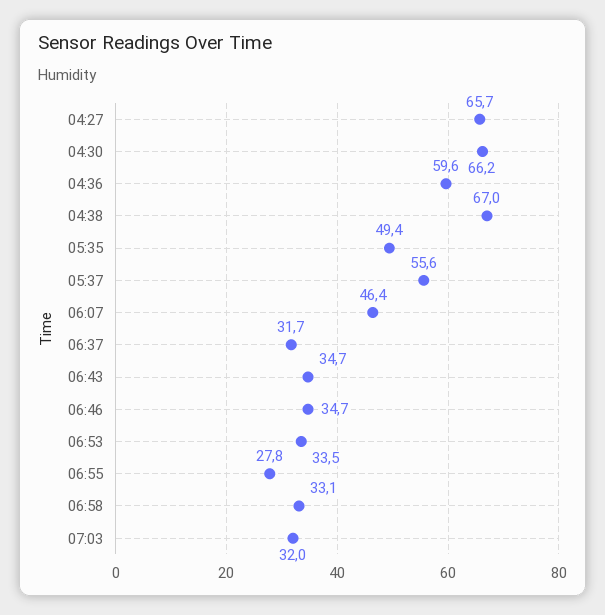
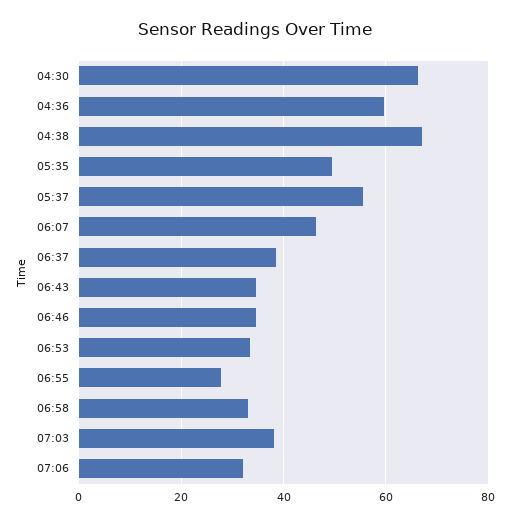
04:27: 65.7 -> none
06:37: 31.7 -> 38
07:03: 32 -> 38
07:06: none -> 32

